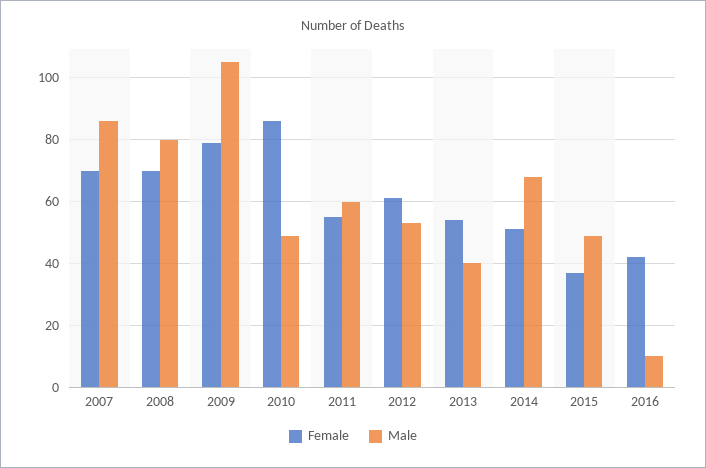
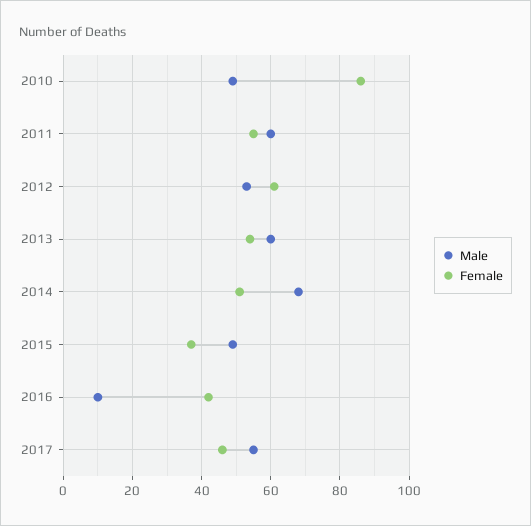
Female, 2007: 70 -> none
Male, 2007: 85 -> none
Female, 2008: 70 -> none
Male, 2008: 80 -> none
Female, 2009: 80 -> none
Male, 2009: 105 -> none
Male, 2013: 40 -> 60
Male, 2017: none -> 55
Female, 2017: none -> 45

